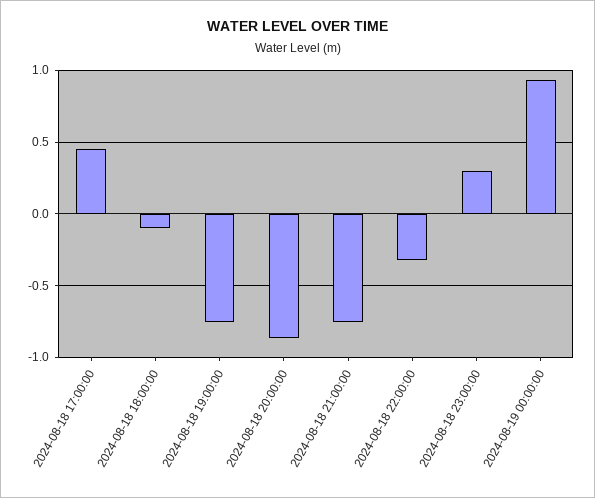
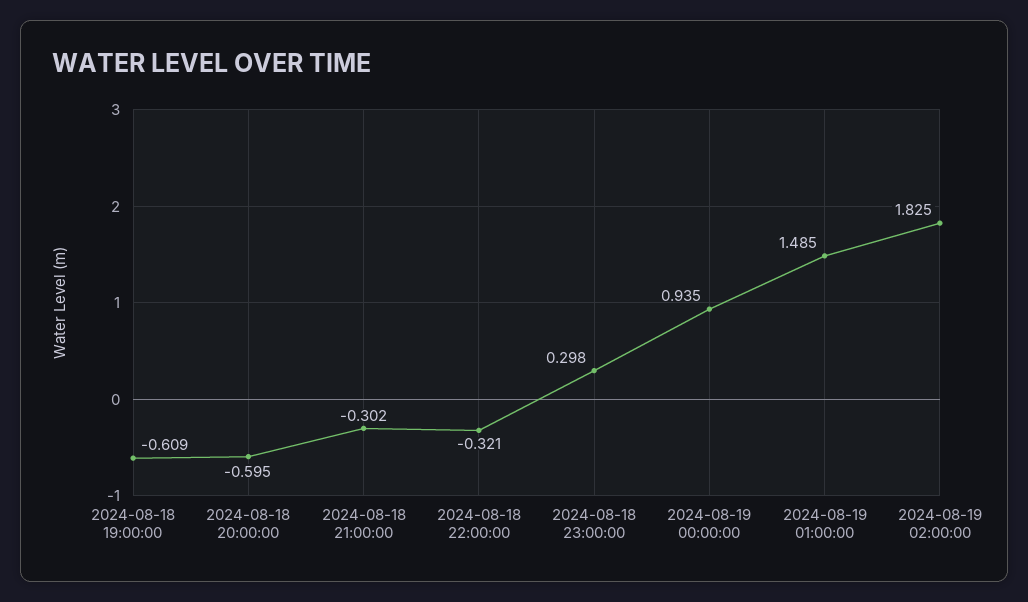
2024-08-18 17:00:00: 0.45 -> none
2024-08-18 18:00:00: -0.1 -> none
2024-08-18 19:00:00: -0.75 -> -0.609
2024-08-18 20:00:00: -0.85 -> -0.595
2024-08-18 21:00:00: -0.75 -> -0.302
2024-08-19 01:00:00: none -> 1.485
2024-08-19 02:00:00: none -> 1.825

